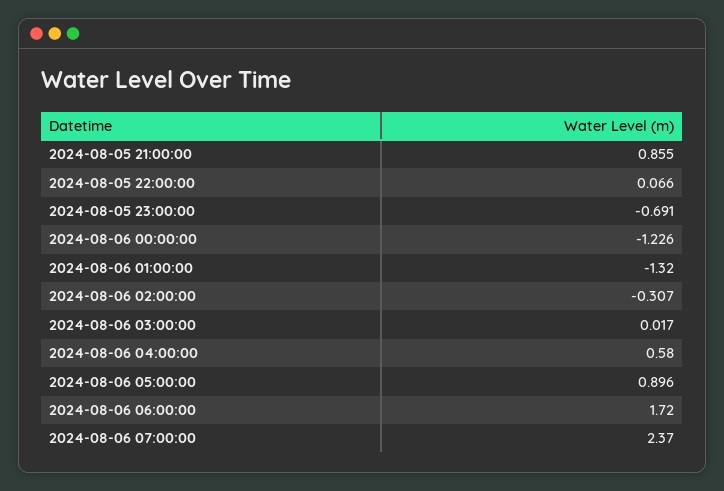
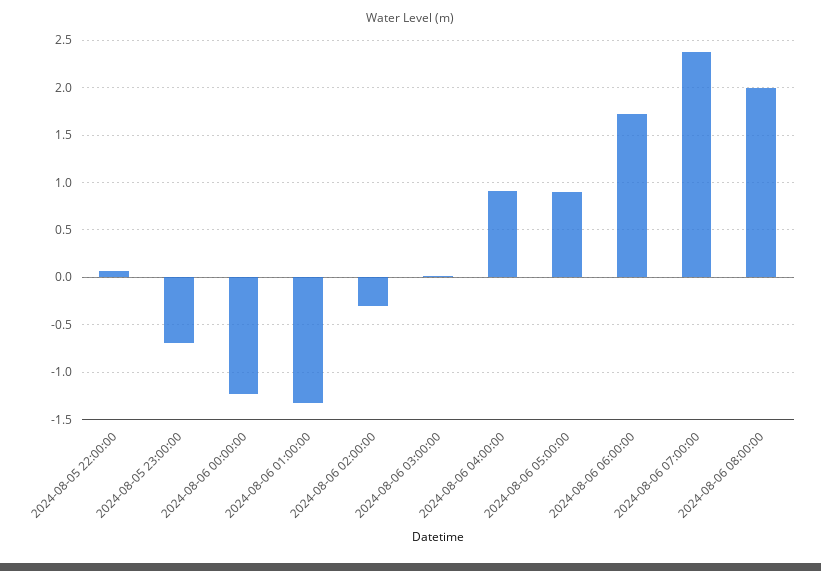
2024-08-05 21:00:00: 0.855 -> none
2024-08-06 04:00:00: 0.58 -> 0.9
2024-08-06 08:00:00: none -> 2

